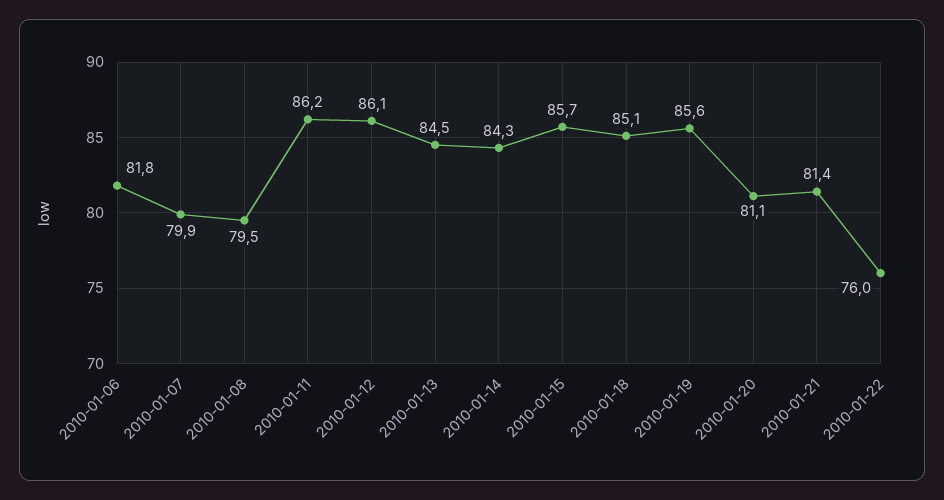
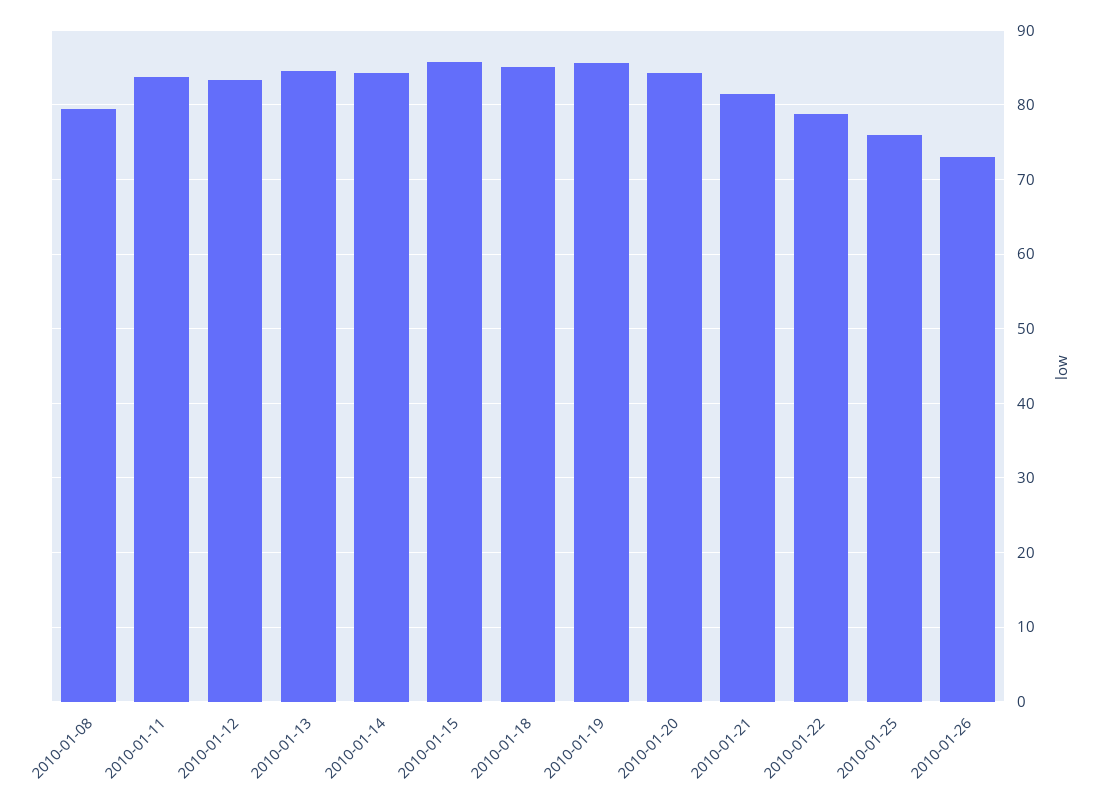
2010-01-06: 81.8 -> none
2010-01-07: 79.9 -> none
2010-01-11: 86.2 -> 84
2010-01-12: 86.1 -> 83
2010-01-20: 81.1 -> 84
2010-01-22: 76 -> 79
2010-01-25: none -> 76
2010-01-26: none -> 73

